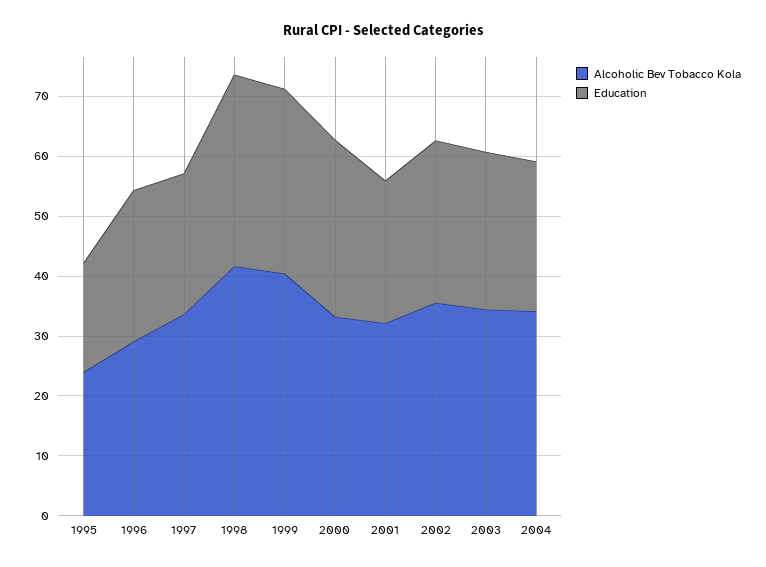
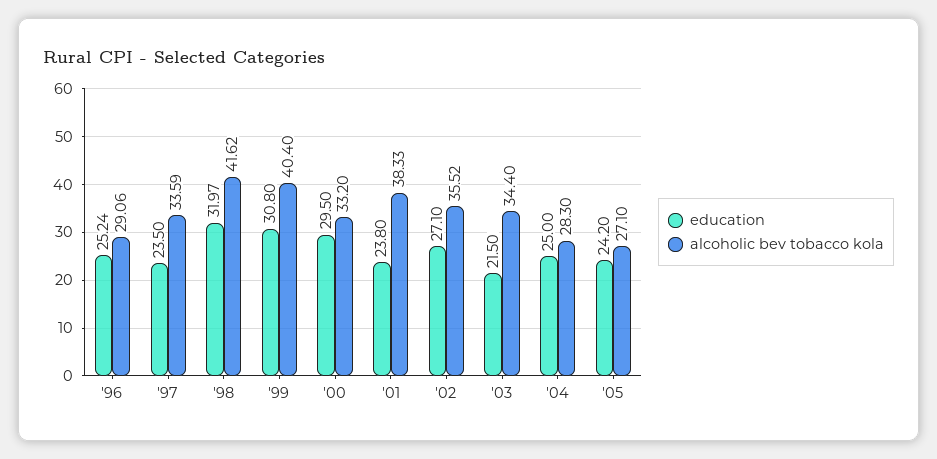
Alcoholic Bev Tobacco Kola, 1995: 24 -> none
Education, 1995: 18 -> none
Alcoholic Bev Tobacco Kola, 2001: 32 -> 38.33
Education, 2003: 26 -> 21.5
Alcoholic Bev Tobacco Kola, 2004: 34 -> 28.3
Education, '05: none -> 24.2
Alcoholic Bev Tobacco Kola, '05: none -> 27.1

